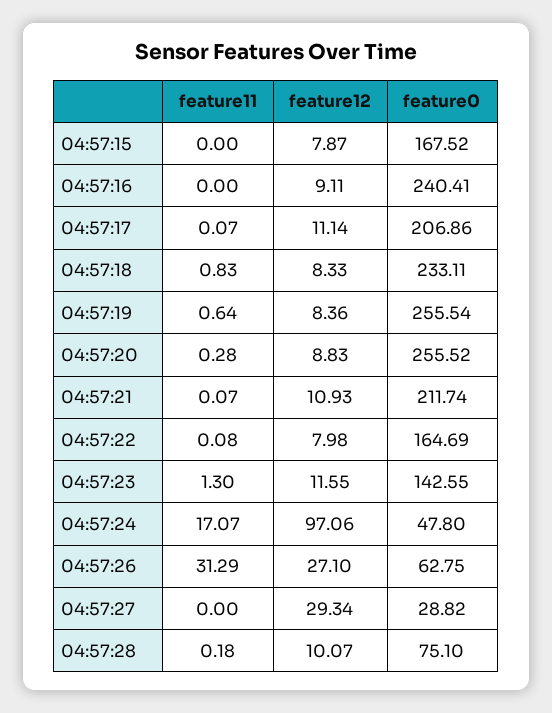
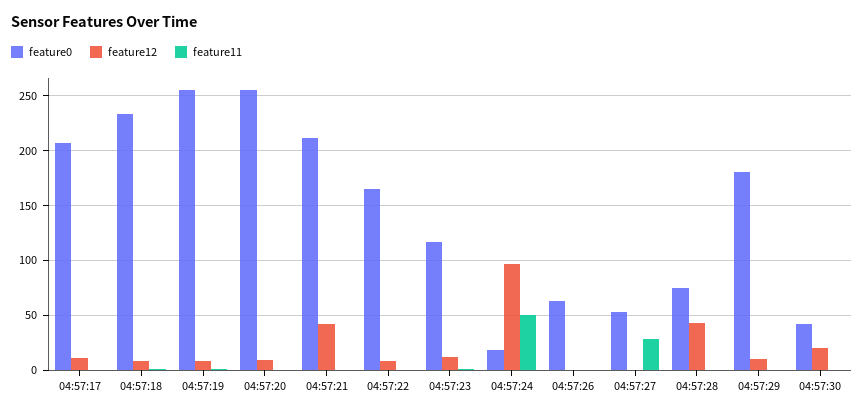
feature11, 04:57:15: 0 -> none
feature12, 04:57:15: 7.87 -> none
feature0, 04:57:15: 167.52 -> none
feature11, 04:57:16: 0 -> none
feature12, 04:57:16: 9.11 -> none
feature0, 04:57:16: 240.41 -> none
feature12, 04:57:21: 10.93 -> 40
feature0, 04:57:23: 142.55 -> 120
feature11, 04:57:24: 17.07 -> 50
feature0, 04:57:24: 47.8 -> 20
feature11, 04:57:26: 31.29 -> 0
feature12, 04:57:26: 27.1 -> 0
feature11, 04:57:27: 0 -> 30
feature12, 04:57:27: 29.34 -> 0
feature0, 04:57:27: 28.82 -> 50
feature12, 04:57:28: 10.07 -> 40
feature0, 04:57:29: none -> 180
feature12, 04:57:29: none -> 10
feature11, 04:57:29: none -> 0
feature0, 04:57:30: none -> 40
feature12, 04:57:30: none -> 20
feature11, 04:57:30: none -> 0

